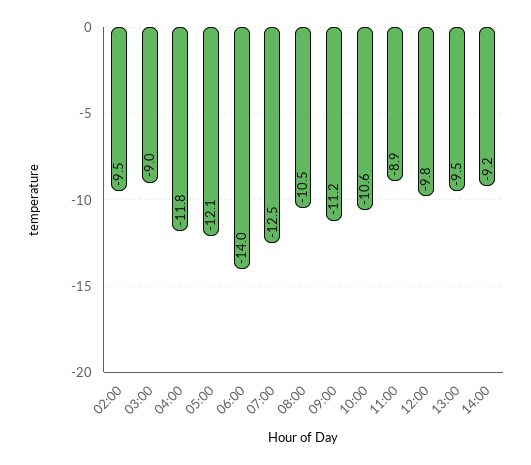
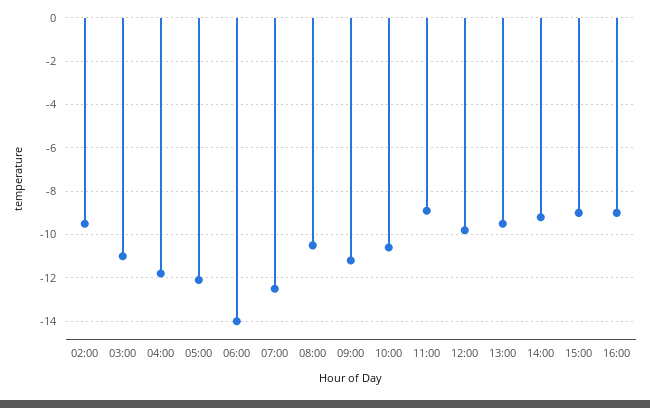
03:00: -9 -> -11
15:00: none -> -9
16:00: none -> -9

